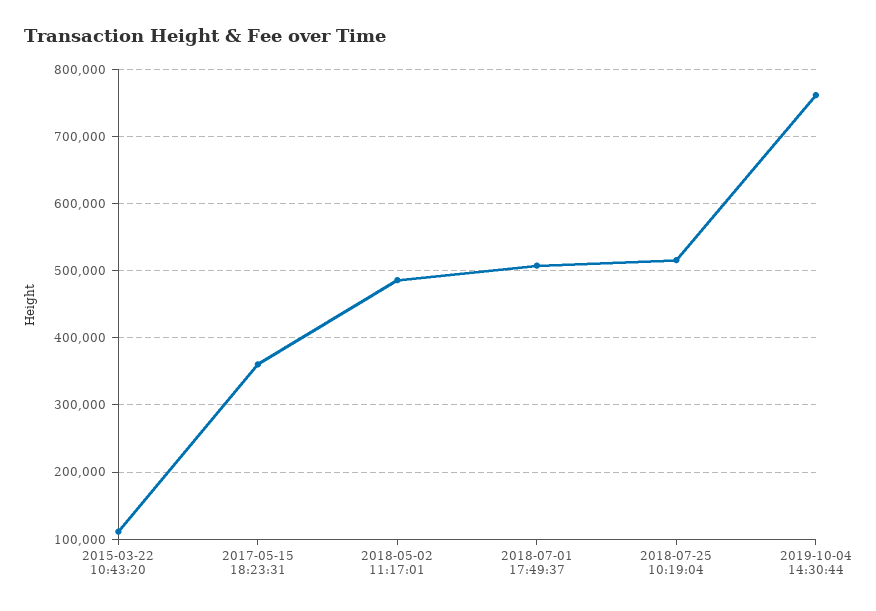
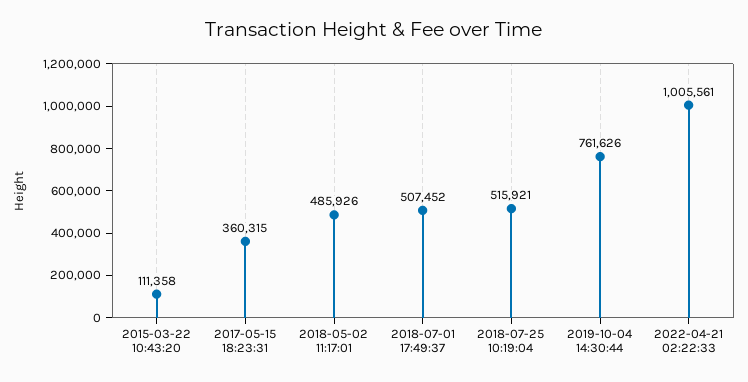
2022-04-21 02:22:33: none -> 1005561

